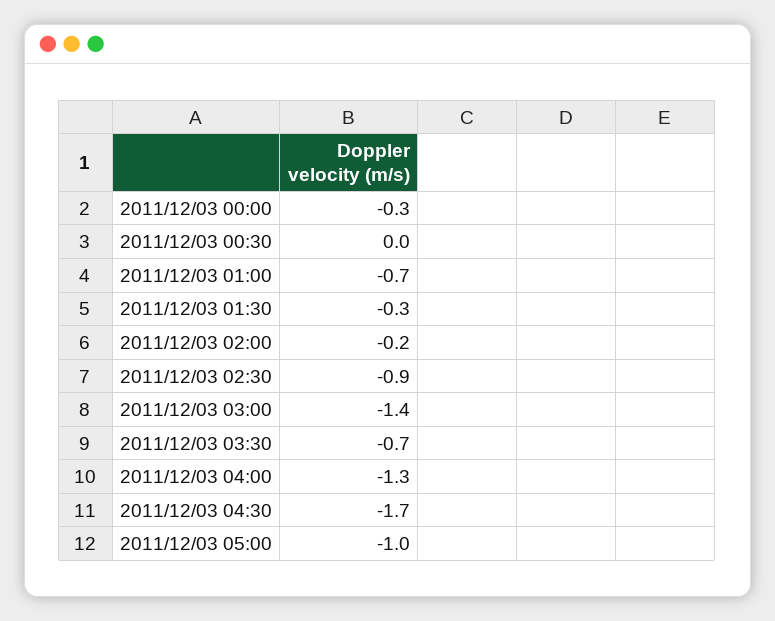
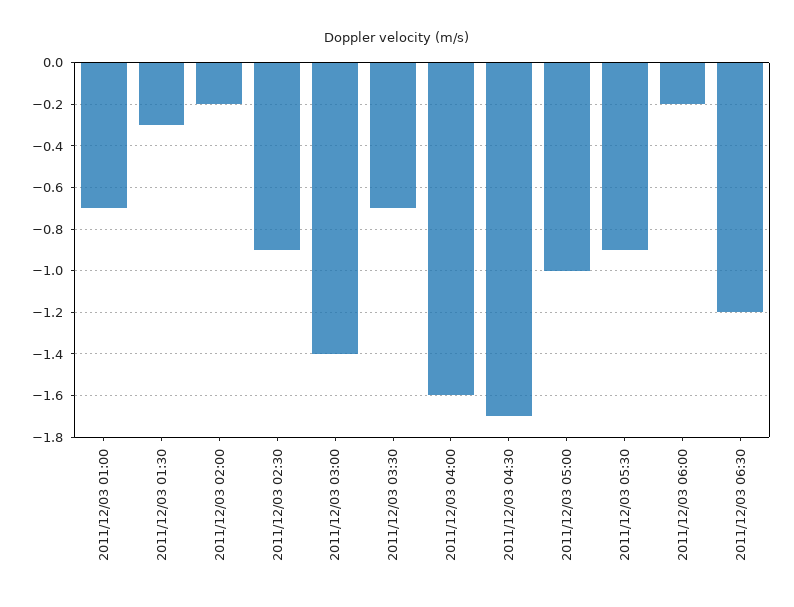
2011/12/03 00:00: -0.3 -> none
2011/12/03 00:30: 0 -> none
2011/12/03 04:00: -1.3 -> -1.6
2011/12/03 05:30: none -> -0.9
2011/12/03 06:00: none -> -0.2
2011/12/03 06:30: none -> -1.2

